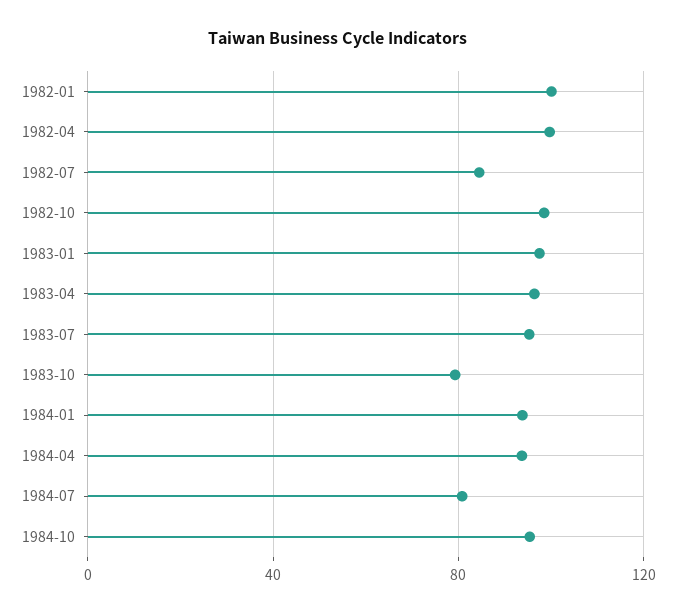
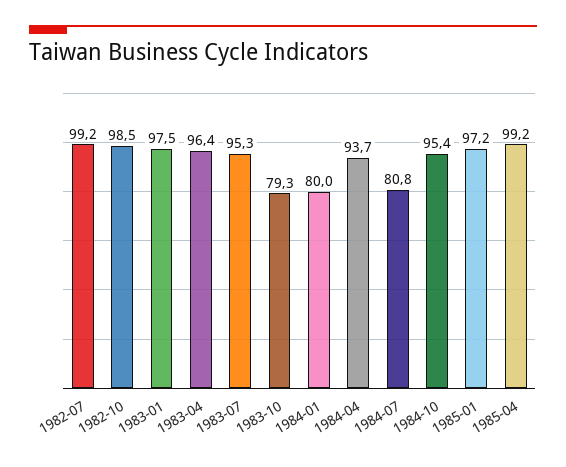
1982-01: 100 -> none
1982-04: 100 -> none
1982-07: 85 -> 99.2
1984-01: 95 -> 80
1985-01: none -> 97.2
1985-04: none -> 99.2

